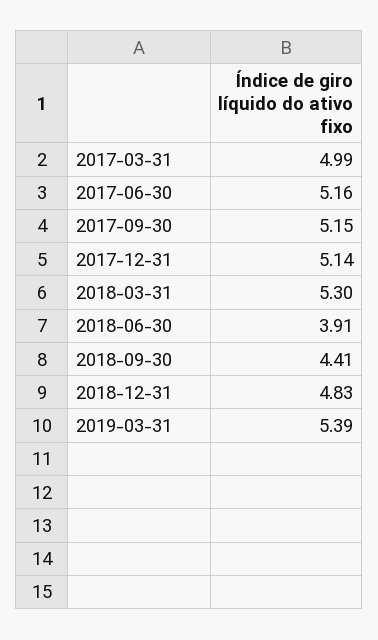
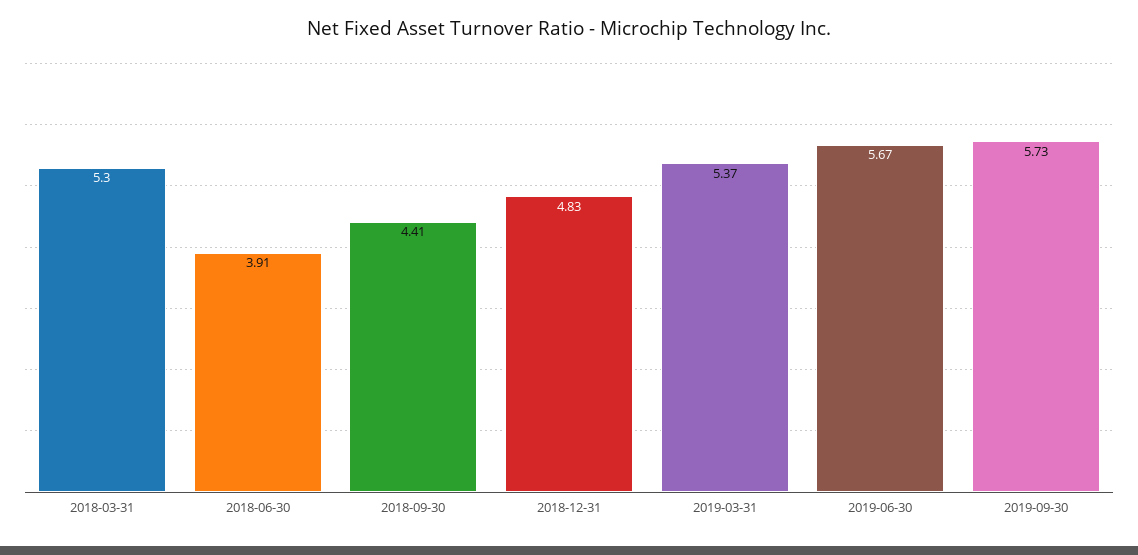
2017-03-31: 4.99 -> none
2017-06-30: 5.16 -> none
2017-09-30: 5.15 -> none
2017-12-31: 5.14 -> none
2019-03-31: 5.39 -> 5.37
2019-06-30: none -> 5.67
2019-09-30: none -> 5.73

